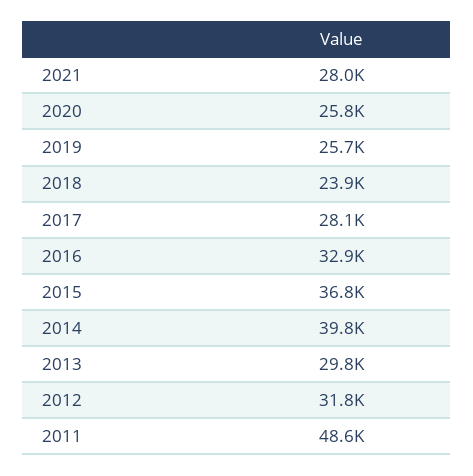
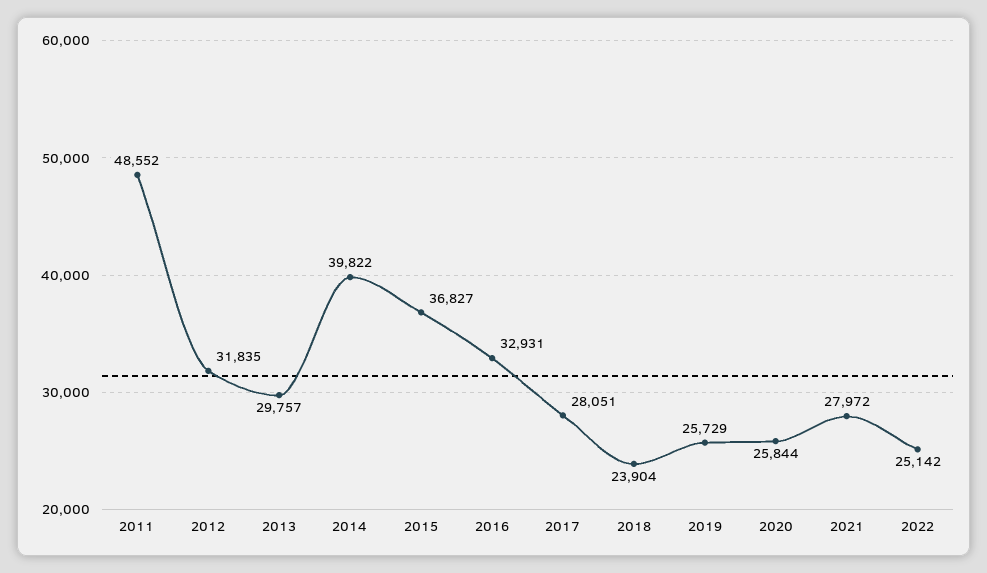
2022: none -> 25142

